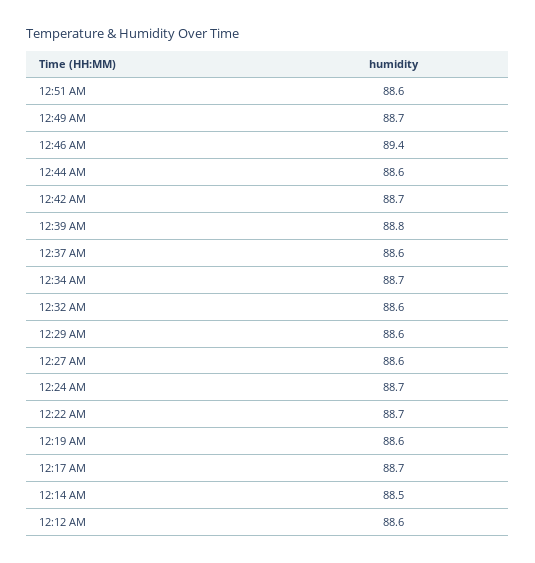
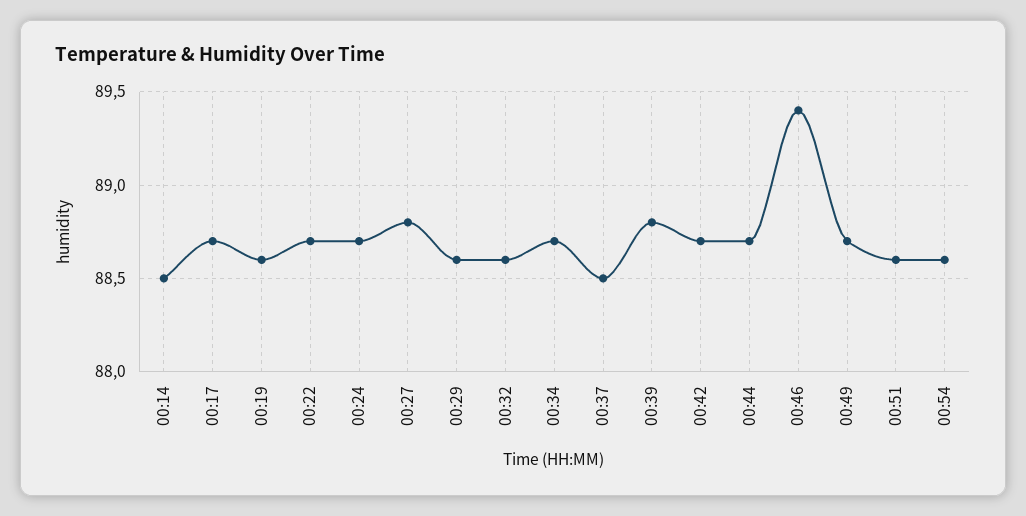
12:44 AM: 88.6 -> 88.7
12:37 AM: 88.6 -> 88.5
12:27 AM: 88.6 -> 88.8
12:12 AM: 88.6 -> none
00:54: none -> 88.6

